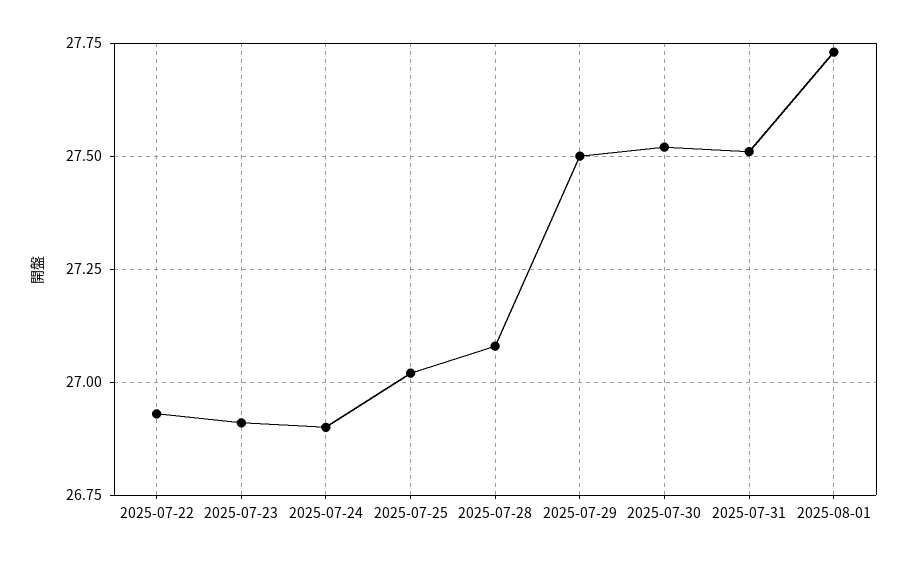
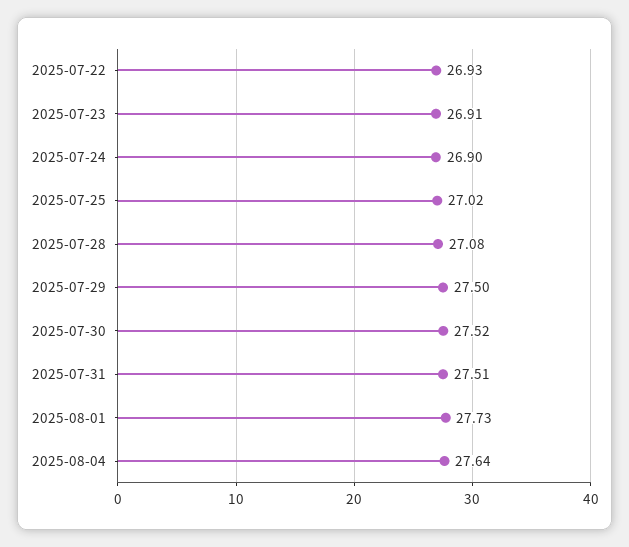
2025-08-04: none -> 27.64

